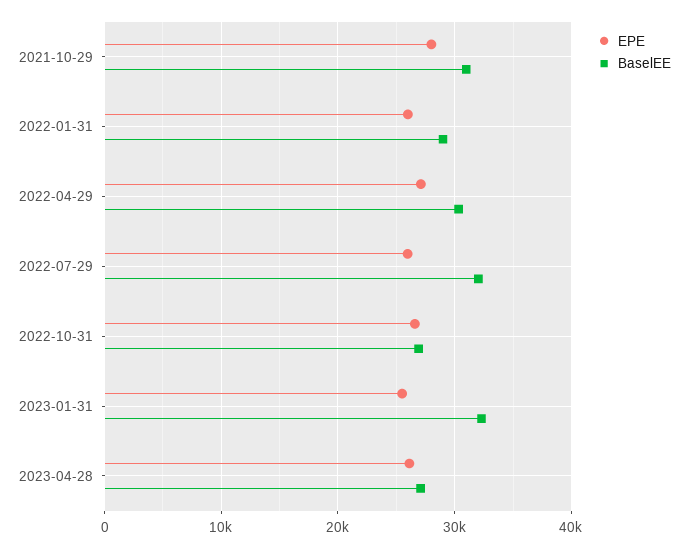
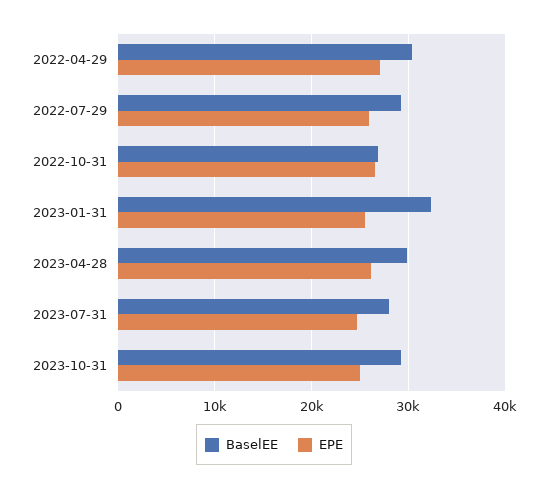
EPE, 2021-10-29: 28000 -> none
BaselEE, 2021-10-29: 31000 -> none
EPE, 2022-01-31: 26000 -> none
BaselEE, 2022-01-31: 29000 -> none
BaselEE, 2022-07-29: 32000 -> 29000
BaselEE, 2023-04-28: 27000 -> 30000
BaselEE, 2023-07-31: none -> 28000
EPE, 2023-07-31: none -> 25000
BaselEE, 2023-10-31: none -> 29000
EPE, 2023-10-31: none -> 25000

